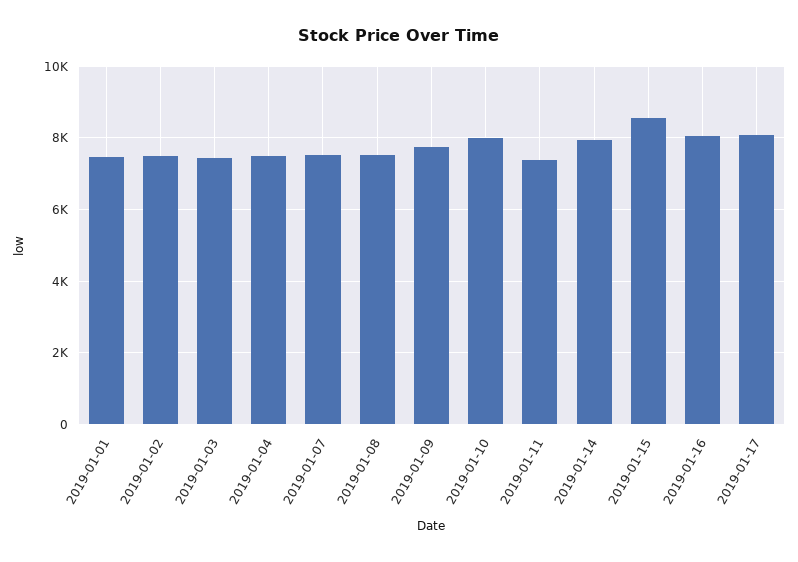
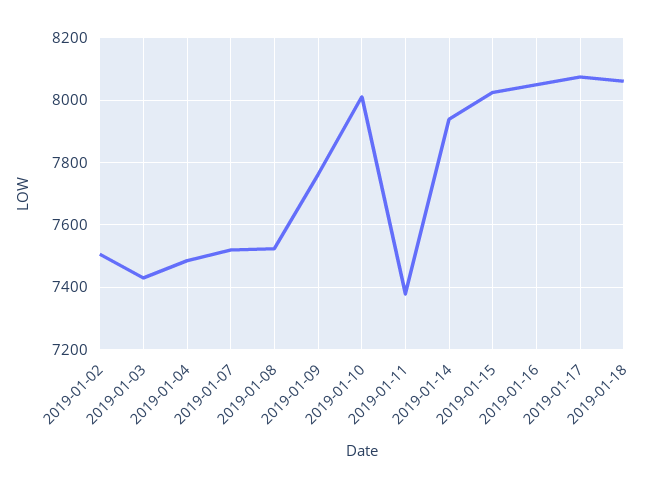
2019-01-01: 7400 -> none
2019-01-15: 8600 -> 8020
2019-01-18: none -> 8060

